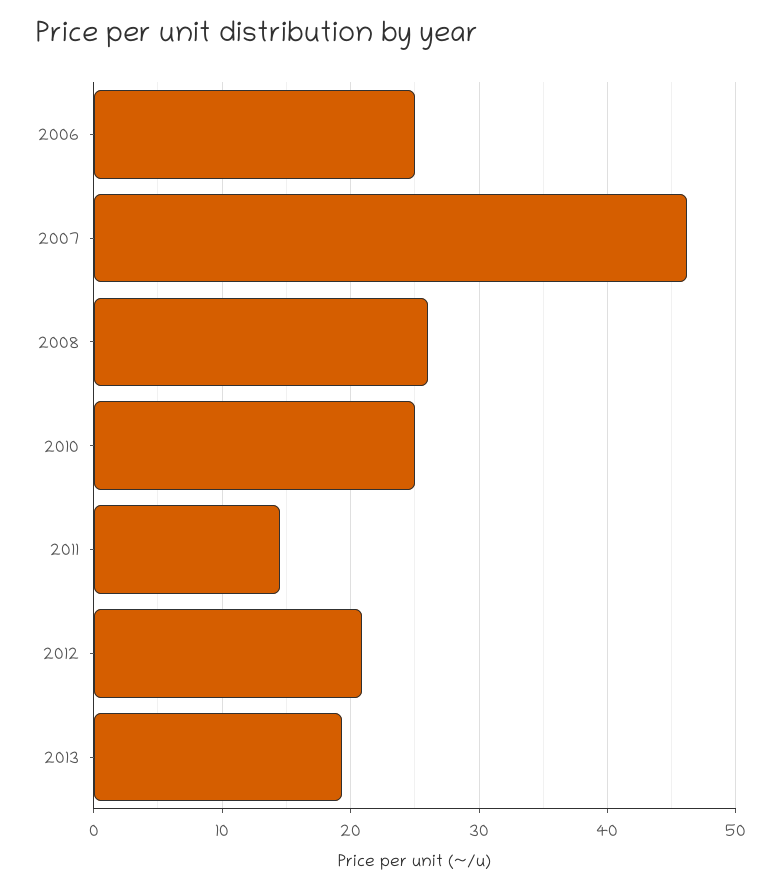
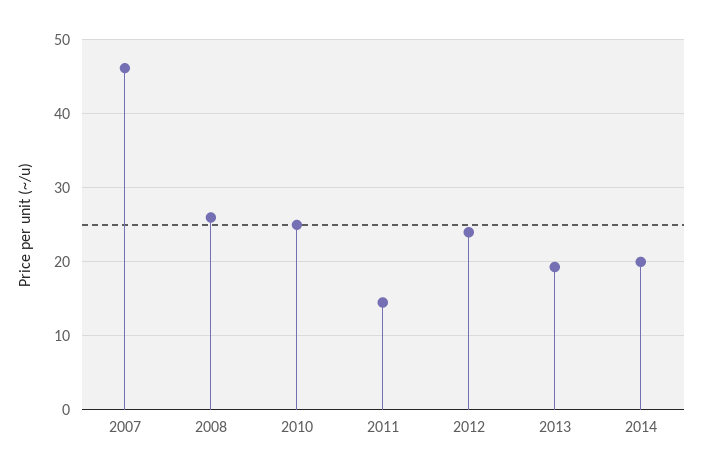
2006: 25 -> none
2012: 21 -> 24
2014: none -> 20

